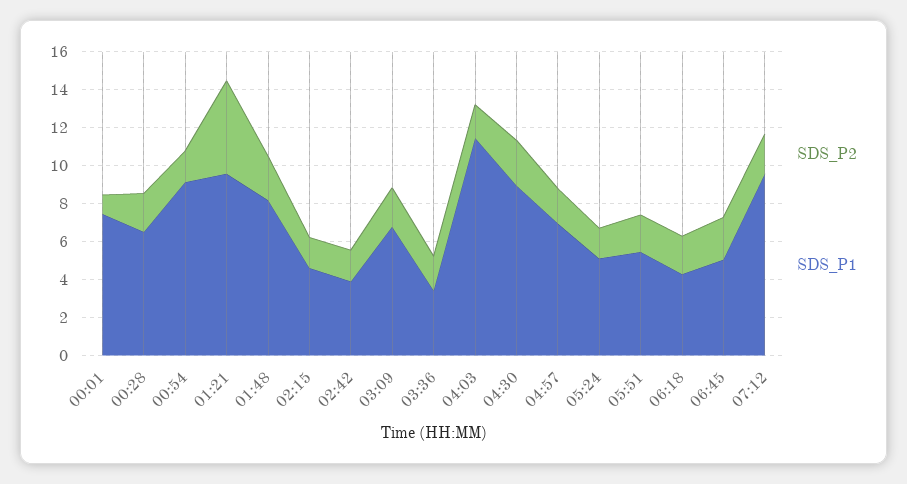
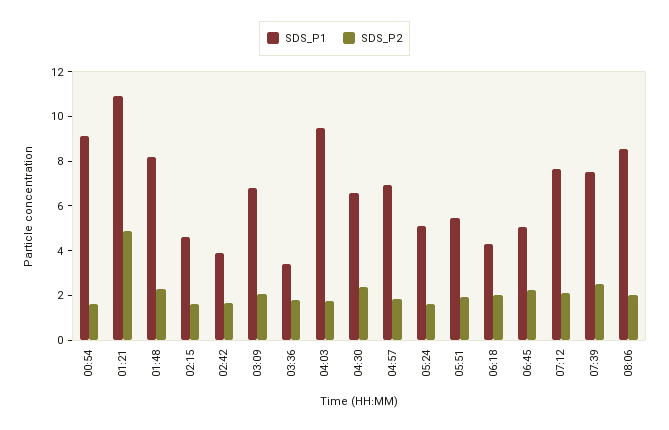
SDS_P2, 00:01: 1 -> none
SDS_P1, 00:01: 7.5 -> none
SDS_P2, 00:28: 2 -> none
SDS_P1, 00:28: 6.5 -> none
SDS_P1, 01:21: 9.5 -> 11
SDS_P1, 04:03: 11.5 -> 9.5
SDS_P1, 04:30: 9 -> 6.5
SDS_P1, 07:12: 9.5 -> 7.5
SDS_P1, 07:39: none -> 7.5
SDS_P2, 07:39: none -> 2.5
SDS_P1, 08:06: none -> 8.5
SDS_P2, 08:06: none -> 2

